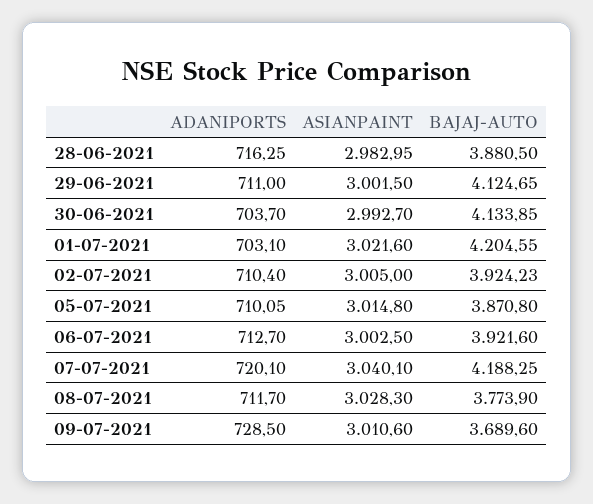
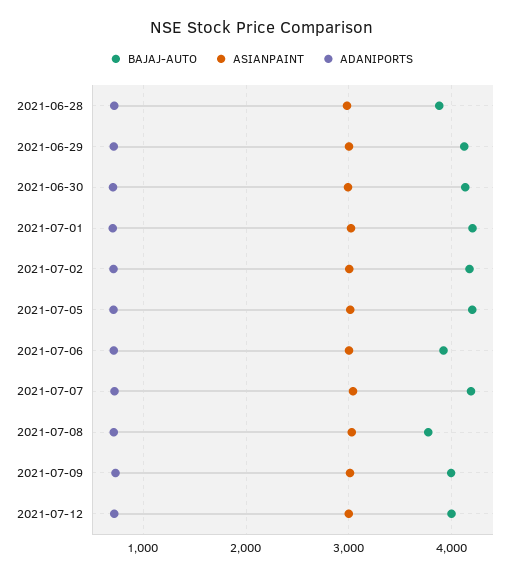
BAJAJ-AUTO, 02-07-2021: 3924.23 -> 4200
BAJAJ-AUTO, 05-07-2021: 3870.8 -> 4200
BAJAJ-AUTO, 09-07-2021: 3689.6 -> 4000
BAJAJ-AUTO, 2021-07-12: none -> 4000
ASIANPAINT, 2021-07-12: none -> 3000
ADANIPORTS, 2021-07-12: none -> 700

